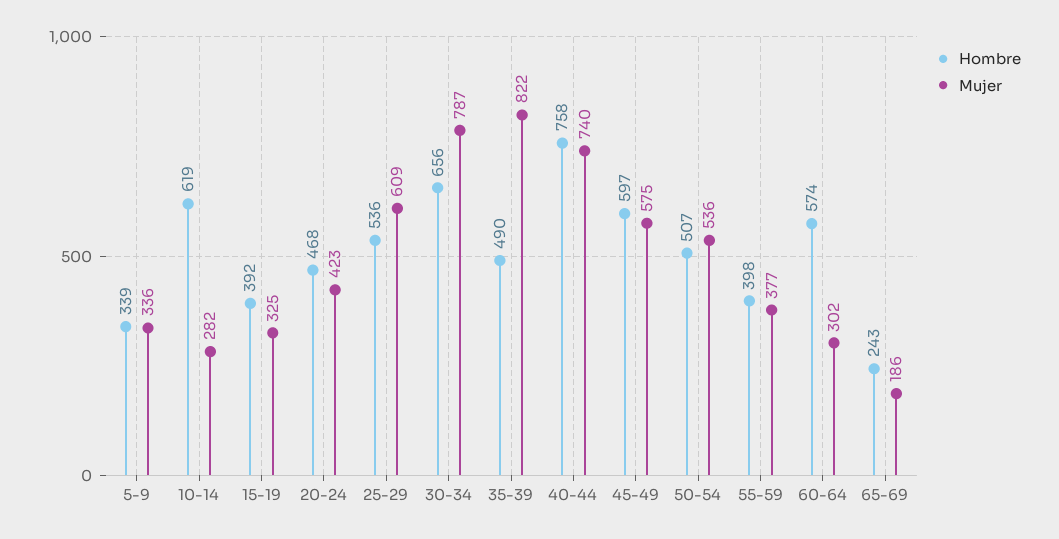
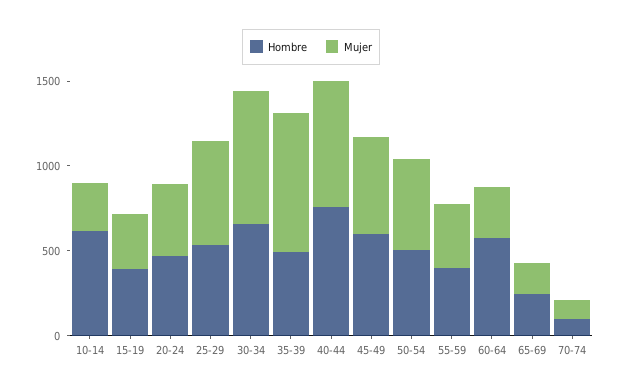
Hombre, 5-9: 339 -> none
Mujer, 5-9: 336 -> none
Hombre, 70-74: none -> 100
Mujer, 70-74: none -> 100

